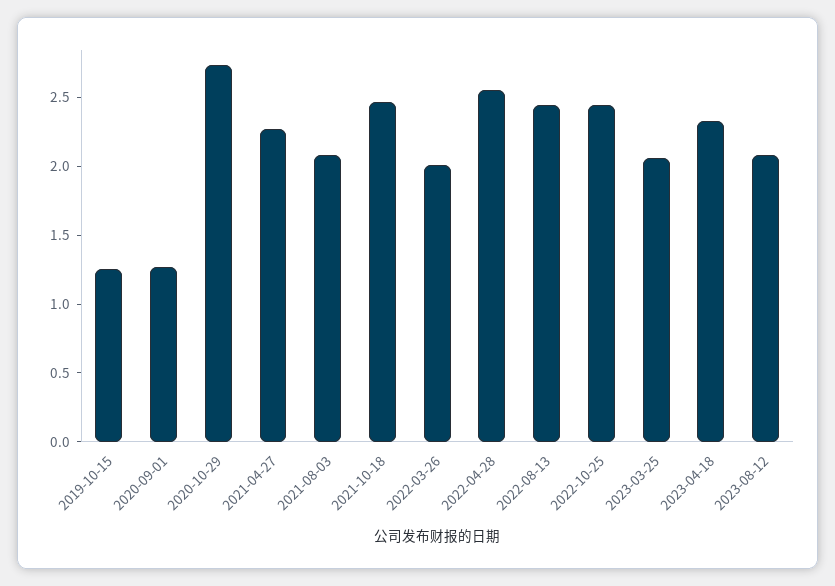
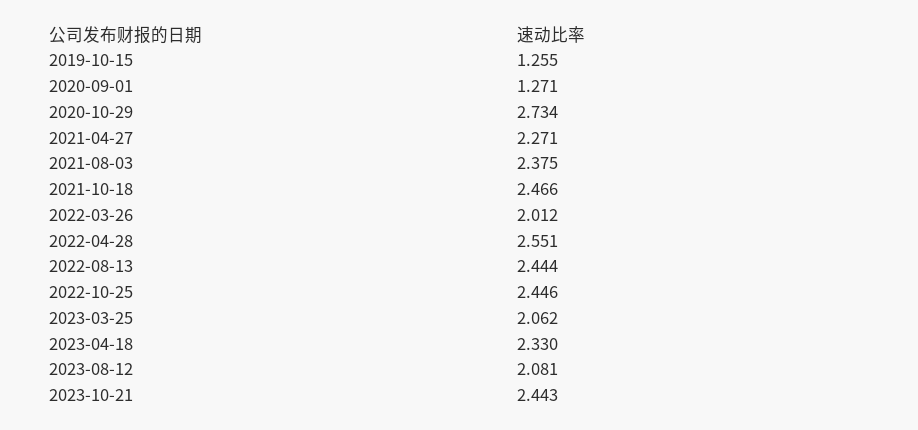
2021-08-03: 2.1 -> 2.375
2023-10-21: none -> 2.443

